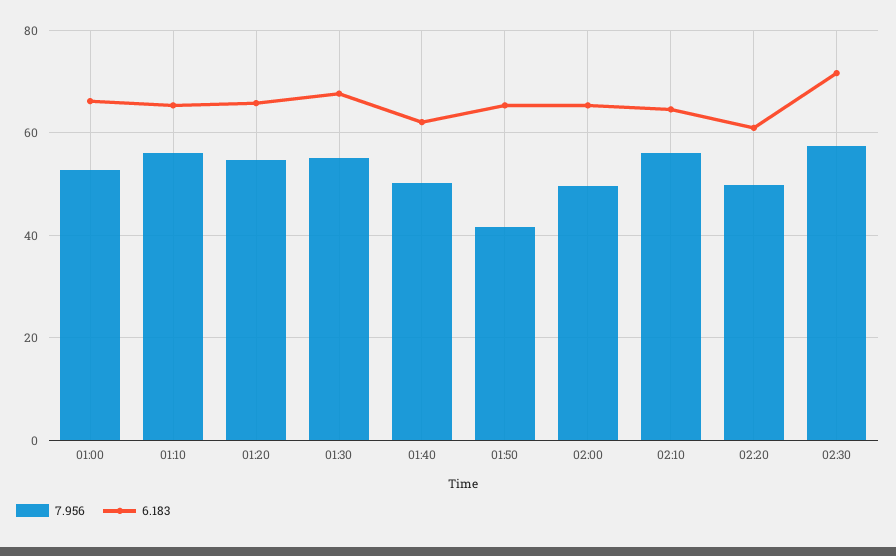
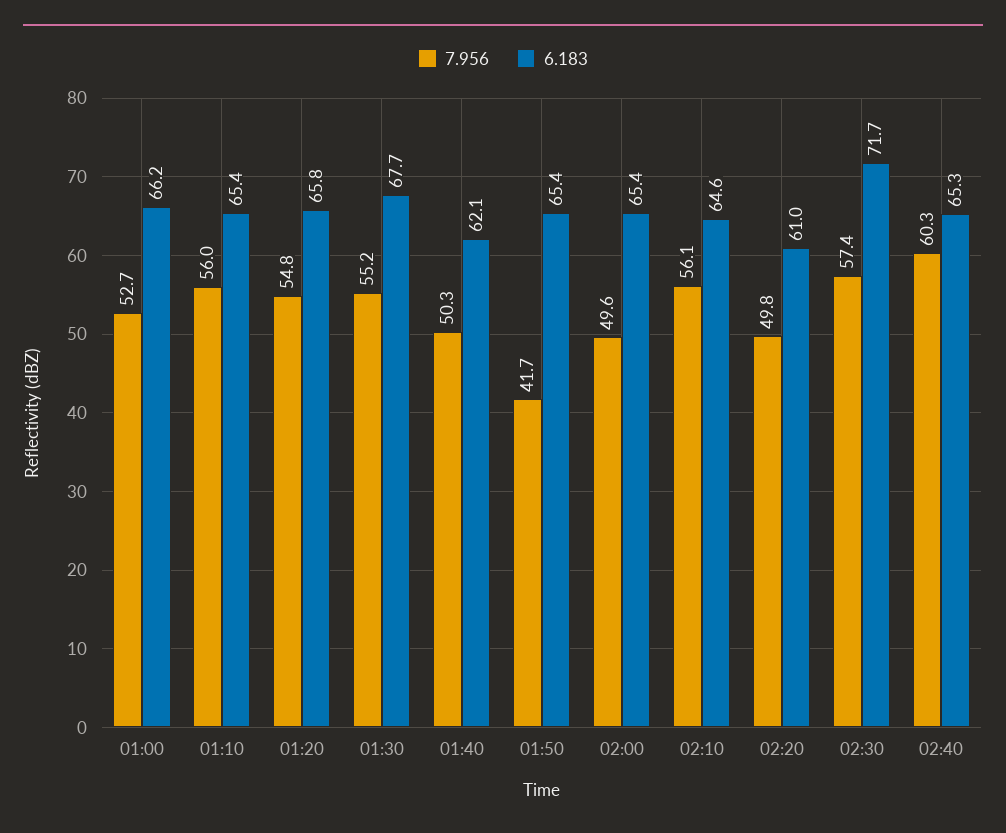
7.956, 02:40: none -> 60.3
6.183, 02:40: none -> 65.3

